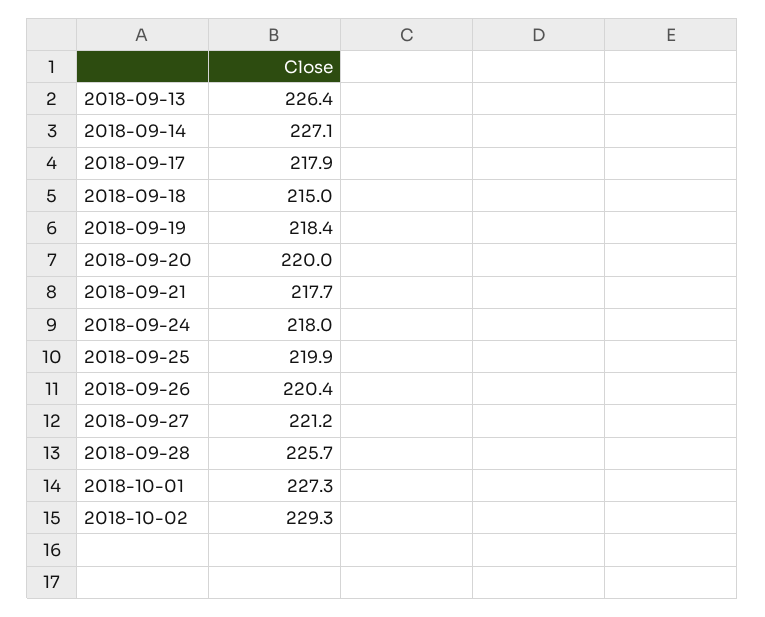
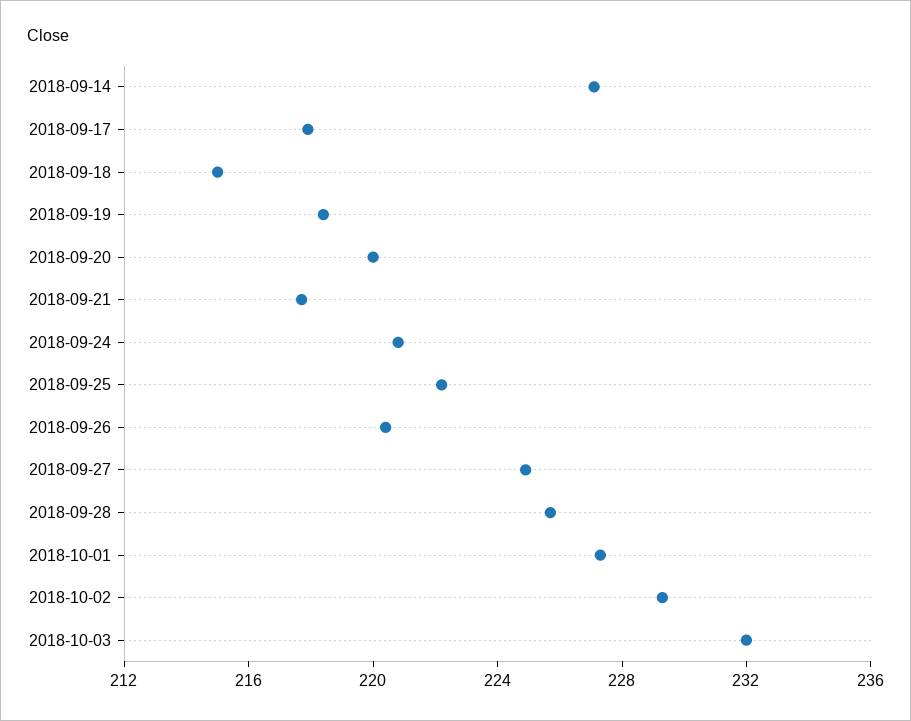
2018-09-13: 226.4 -> none
2018-09-24: 218 -> 221
2018-09-25: 219.9 -> 222
2018-09-27: 221.2 -> 225
2018-10-03: none -> 232

